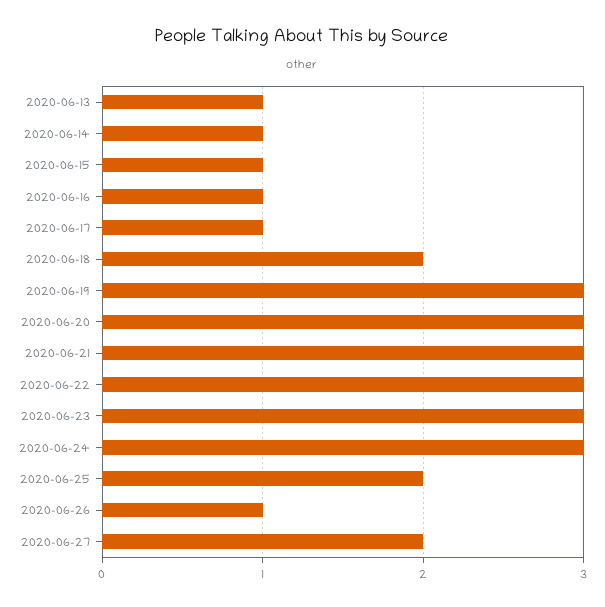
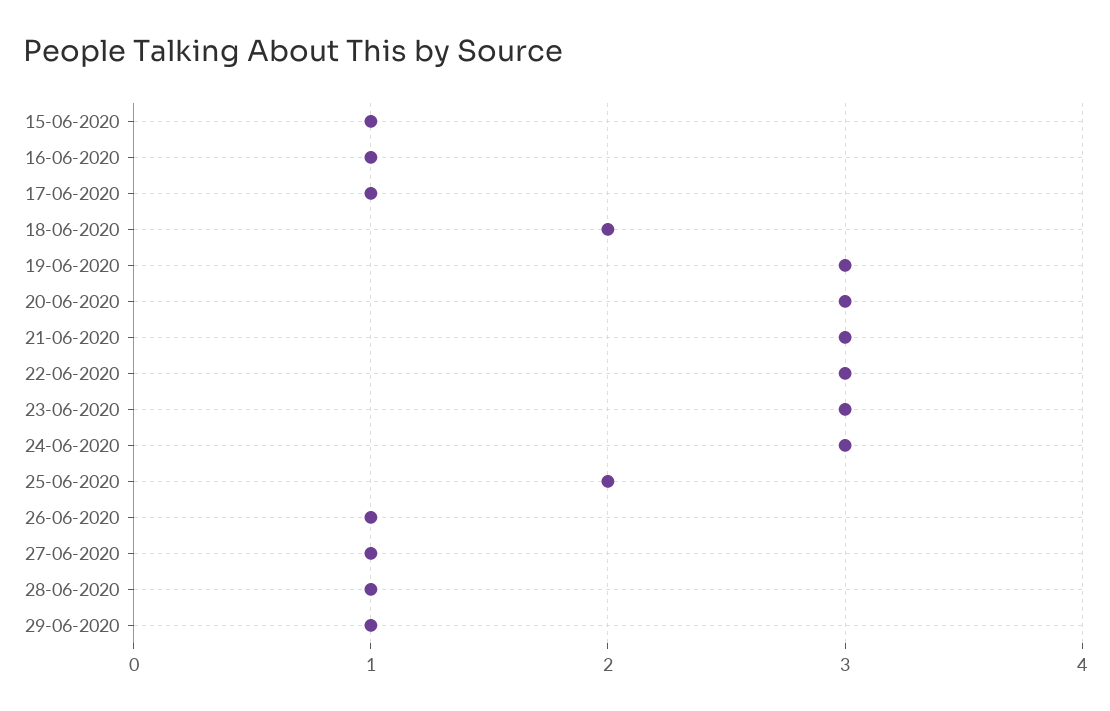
2020-06-13: 1 -> none
2020-06-14: 1 -> none
2020-06-27: 2 -> 1
28-06-2020: none -> 1
29-06-2020: none -> 1

